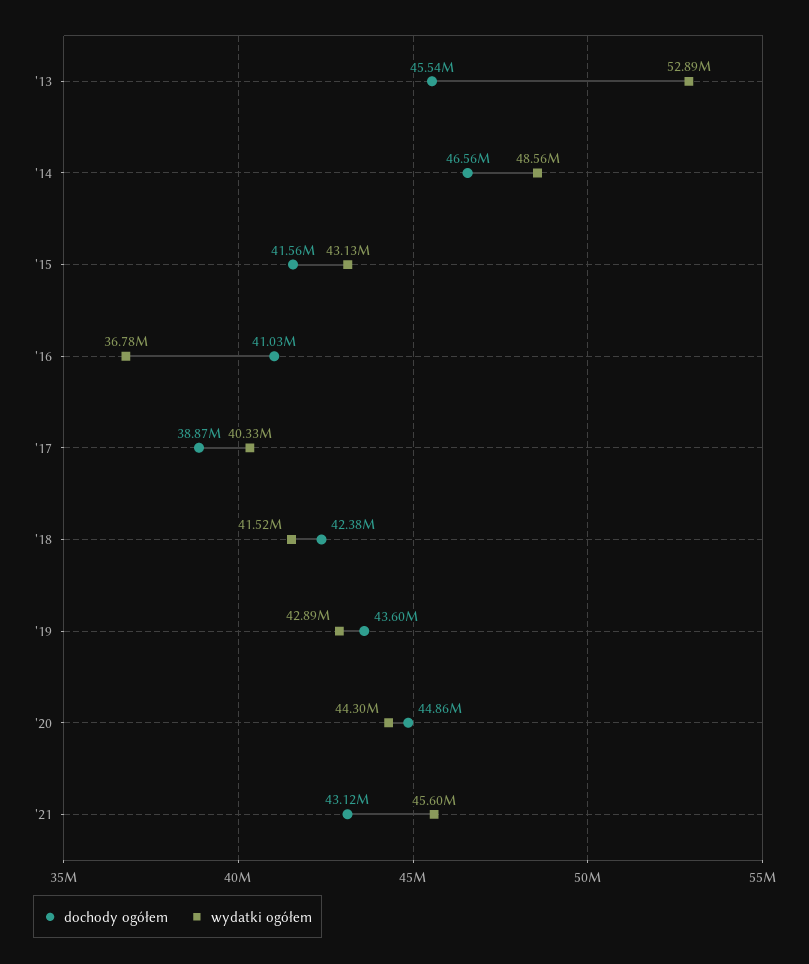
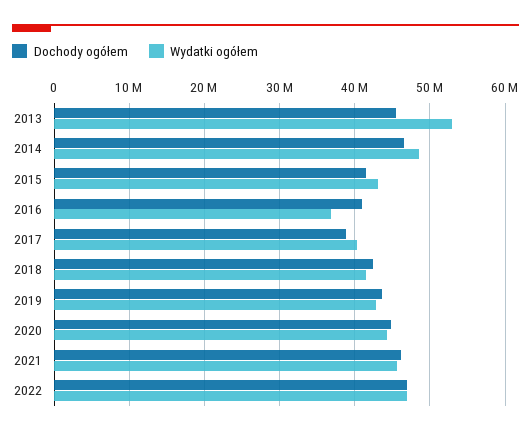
dochody ogółem, '21: 43120000 -> 46000000
dochody ogółem, 2022: none -> 47000000
wydatki ogółem, 2022: none -> 47000000

